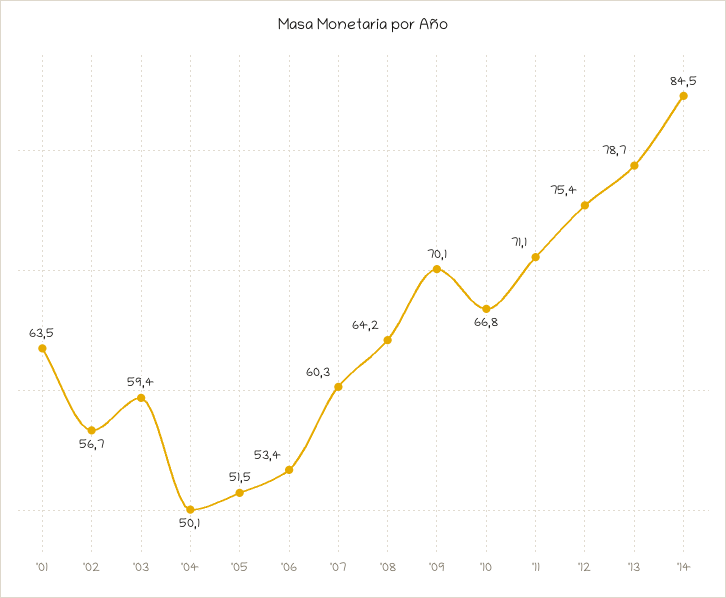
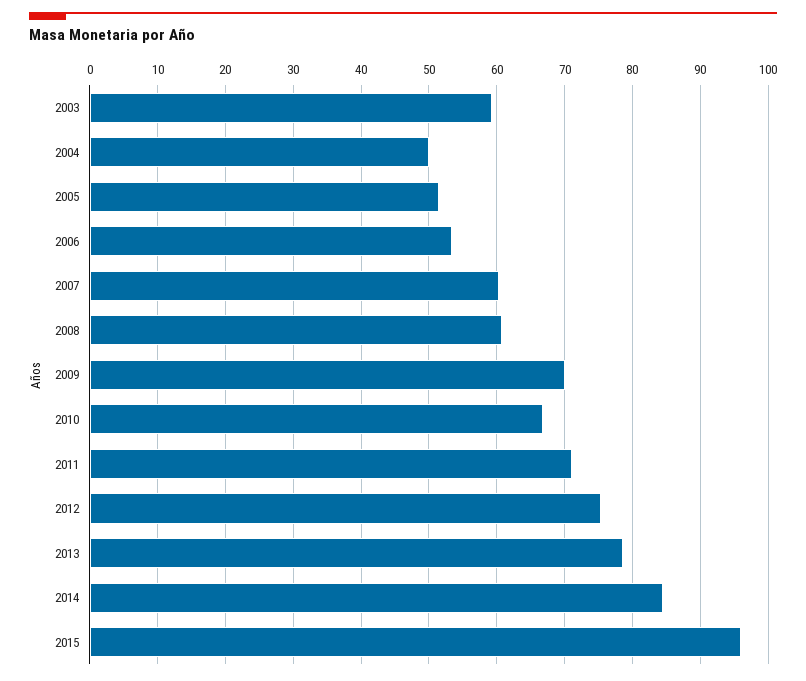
'01: 63.5 -> none
'02: 56.7 -> none
'08: 64.2 -> 61
2015: none -> 96

